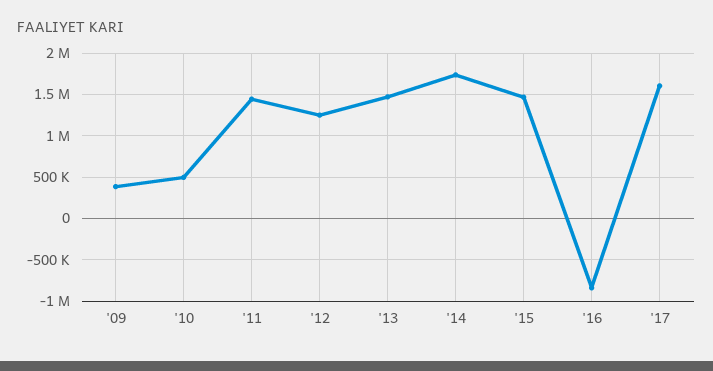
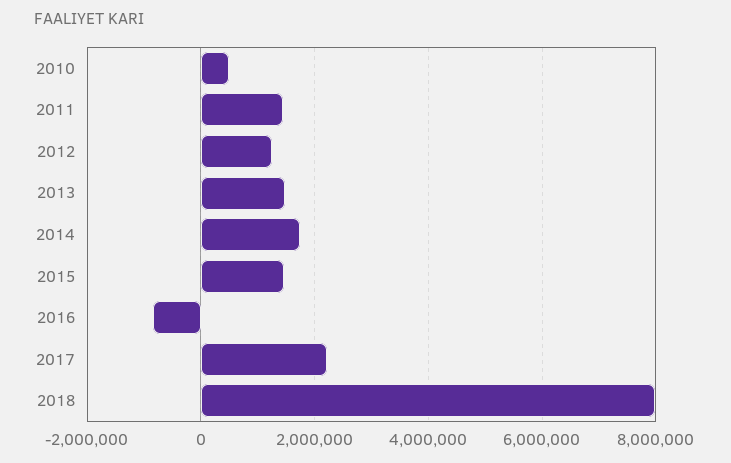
'09: 400000 -> none
'17: 1600000 -> 2200000
2018: none -> 8000000

